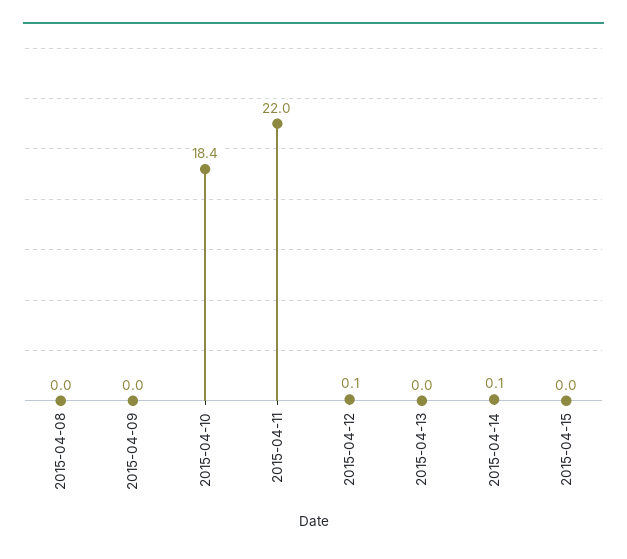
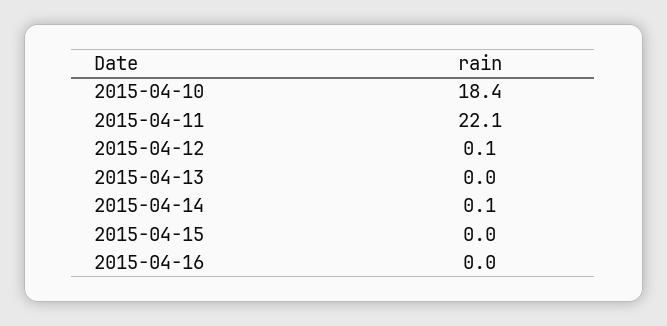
2015-04-08: 0 -> none
2015-04-09: 0 -> none
2015-04-11: 22 -> 22.1
2015-04-16: none -> 0

